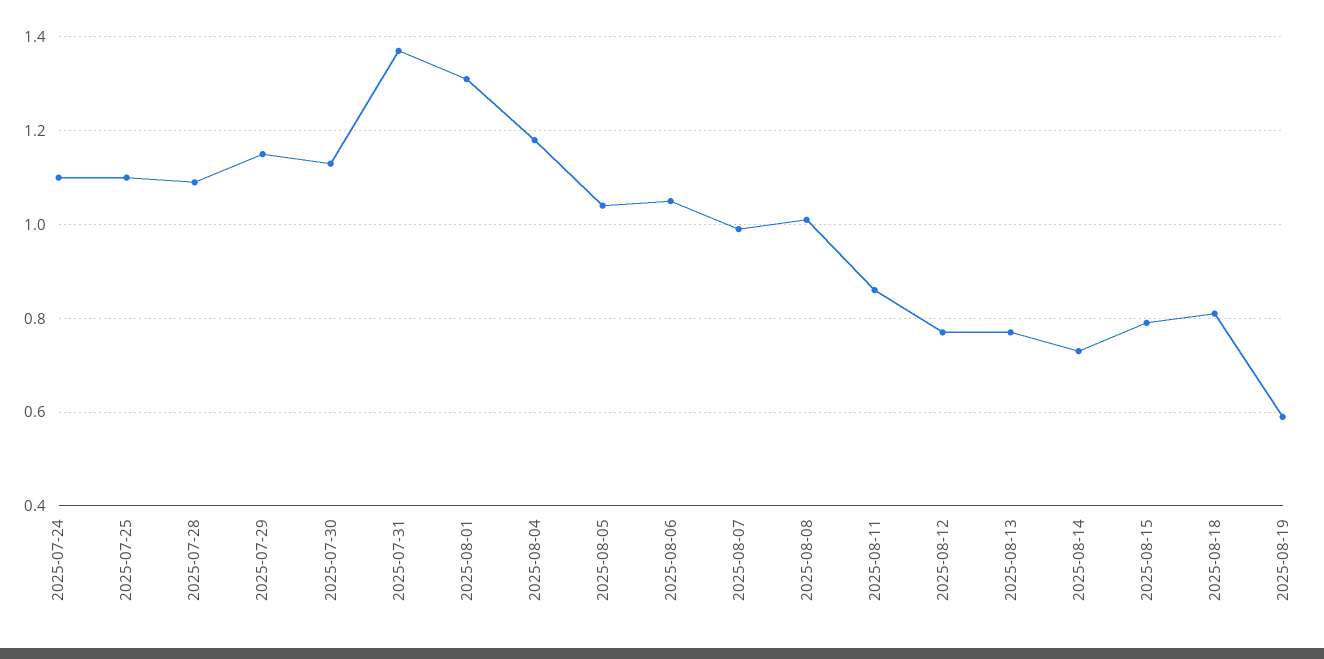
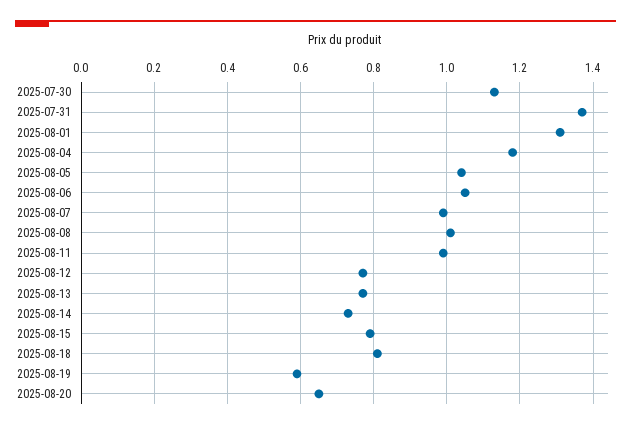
2025-07-24: 1.1 -> none
2025-07-25: 1.1 -> none
2025-07-28: 1.1 -> none
2025-07-29: 1.15 -> none
2025-08-11: 0.85 -> 1
2025-08-20: none -> 0.65

